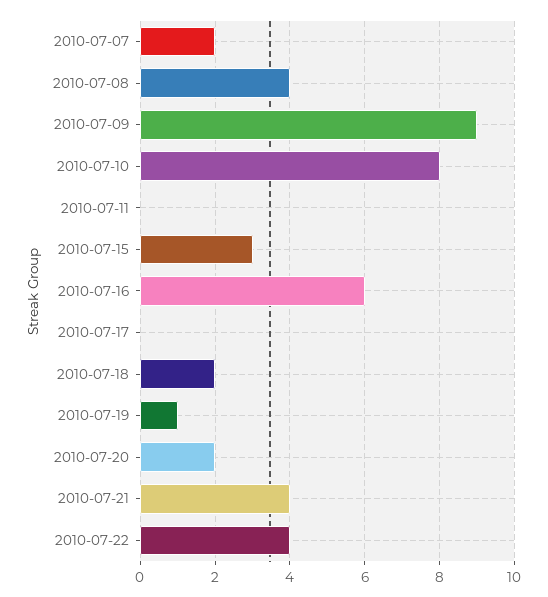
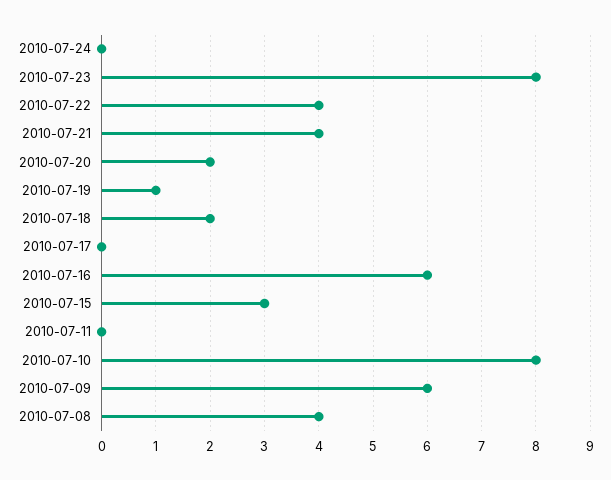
2010-07-07: 2 -> none
2010-07-09: 9 -> 6
2010-07-24: none -> 0
2010-07-23: none -> 8

